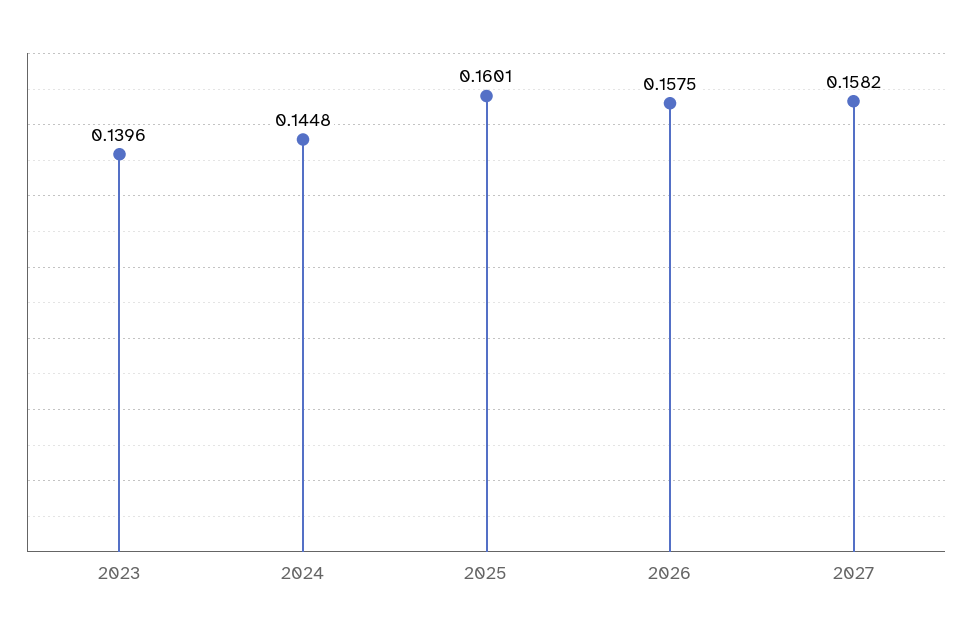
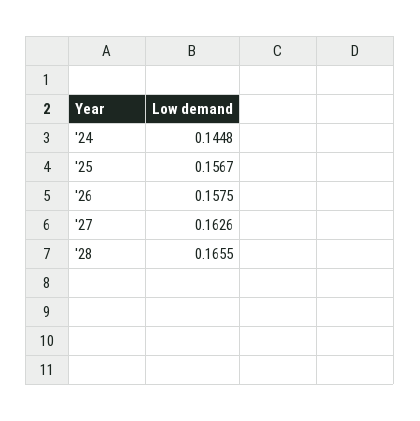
2023: 0.1396 -> none
2025: 0.1601 -> 0.1567
2027: 0.1582 -> 0.1626
'28: none -> 0.1655

